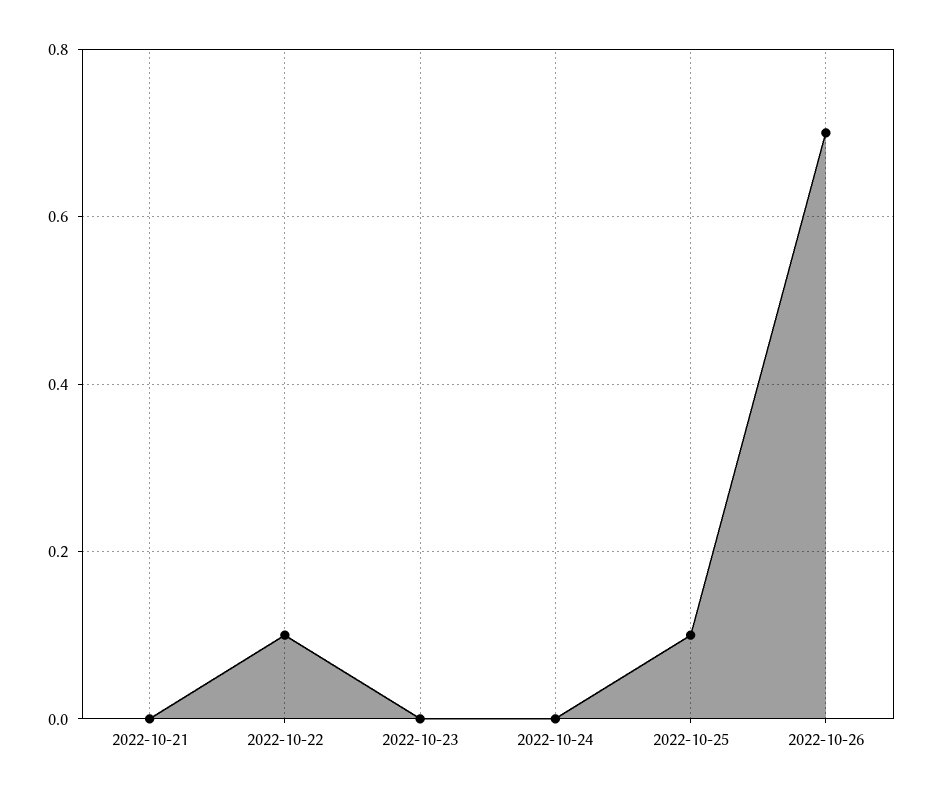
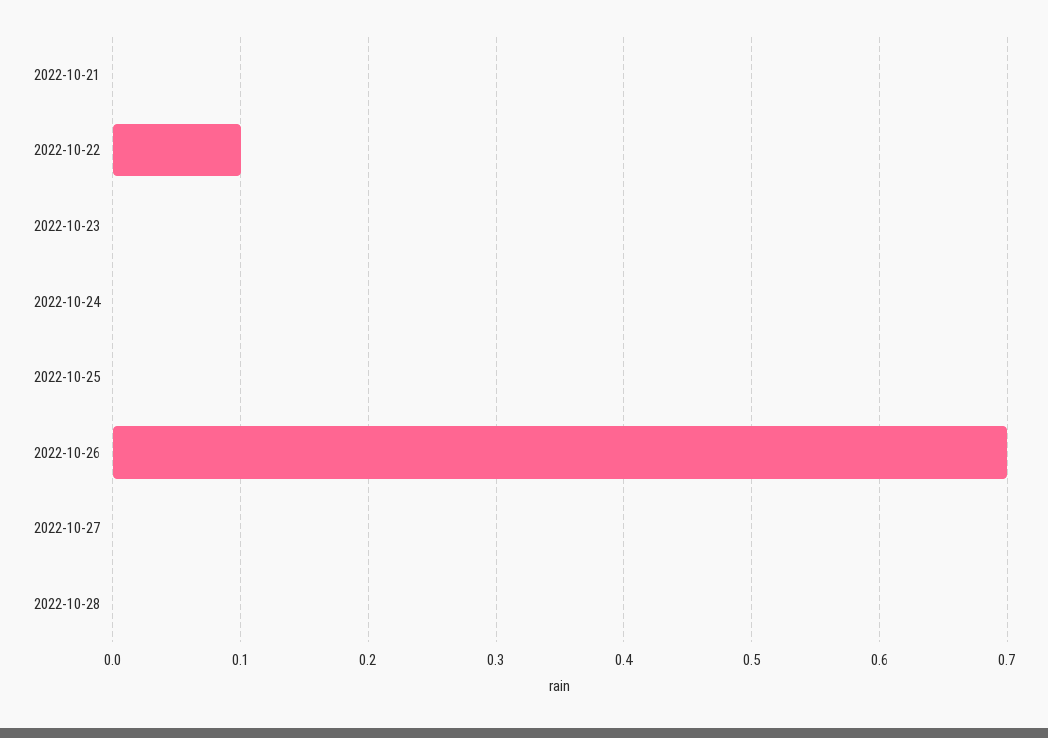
2022-10-25: 0.1 -> 0
2022-10-27: none -> 0
2022-10-28: none -> 0

